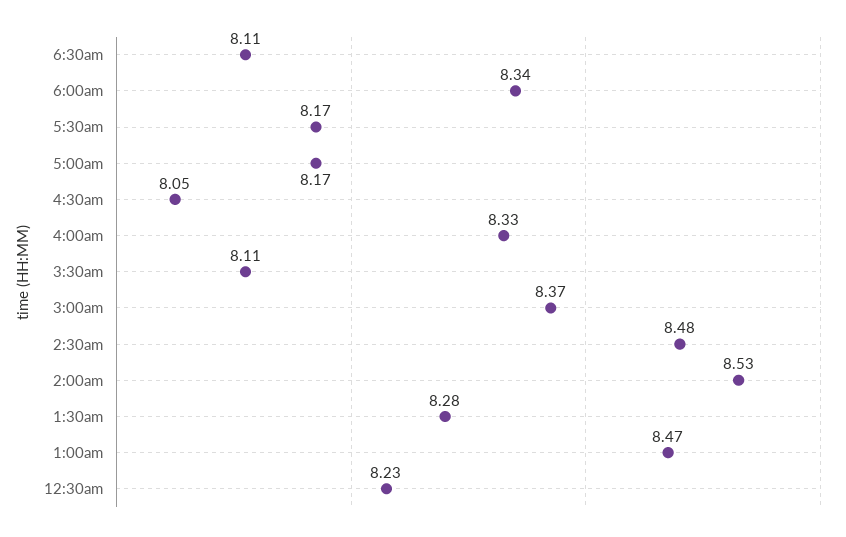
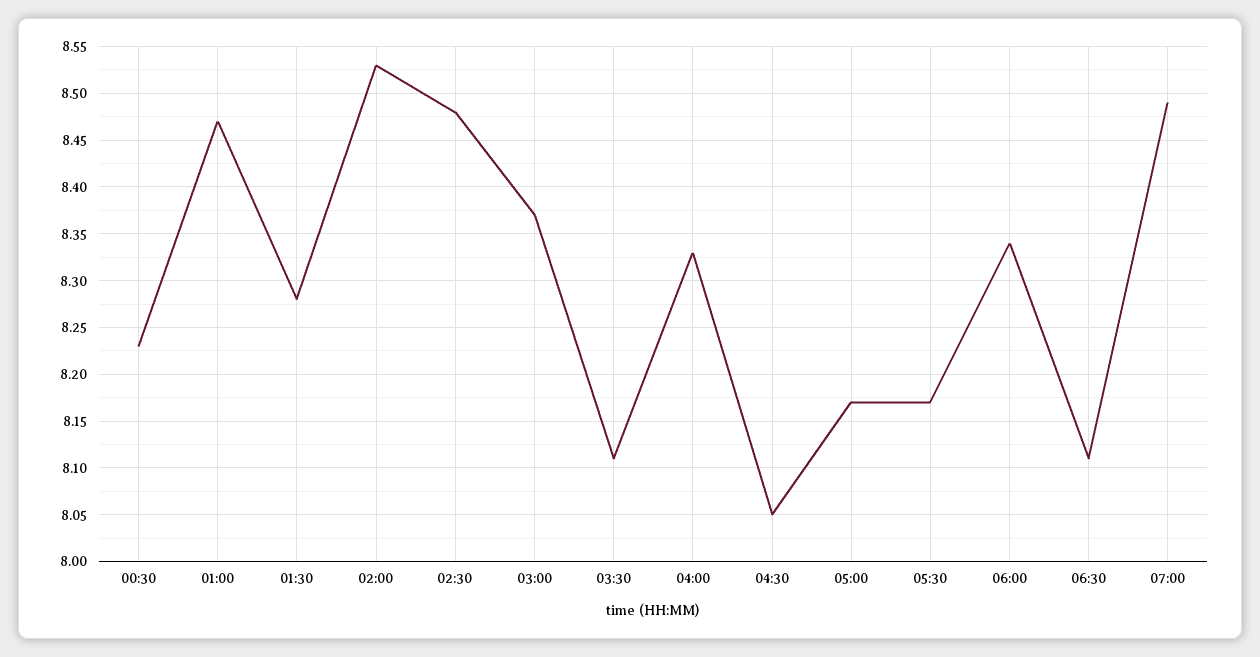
07:00: none -> 8.49

